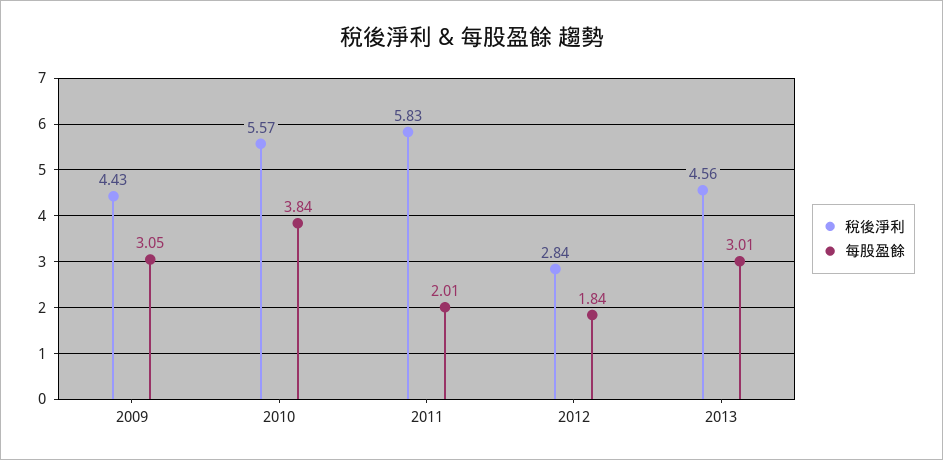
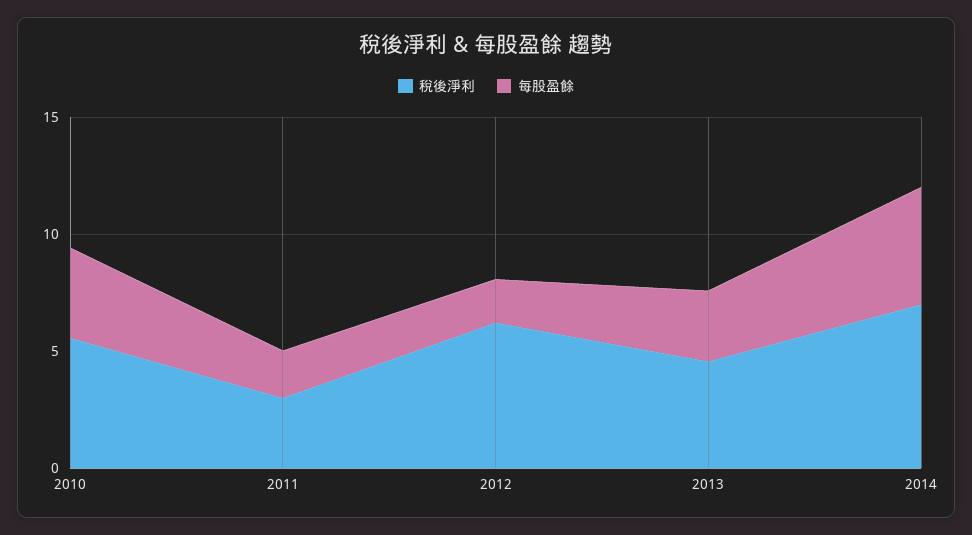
稅後淨利, 2009: 4.43 -> none
每股盈餘, 2009: 3.05 -> none
稅後淨利, 2011: 5.83 -> 3
稅後淨利, 2012: 2.84 -> 6
稅後淨利, 2014: none -> 7
每股盈餘, 2014: none -> 5

